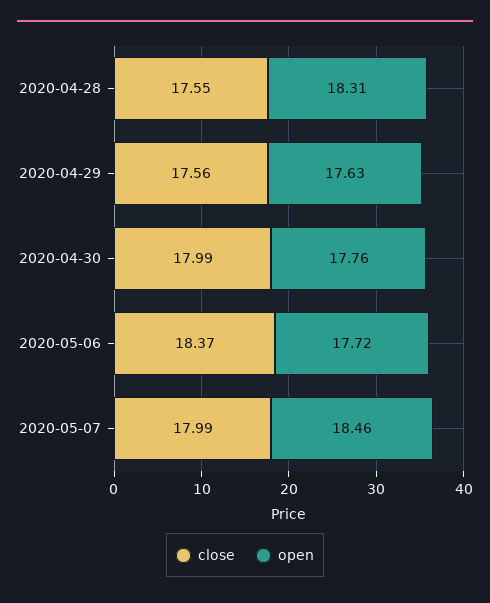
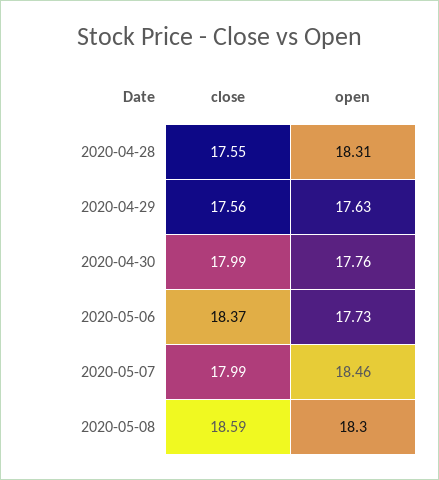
open, 2020-05-06: 17.72 -> 17.73
close, 2020-05-08: none -> 18.59
open, 2020-05-08: none -> 18.3

